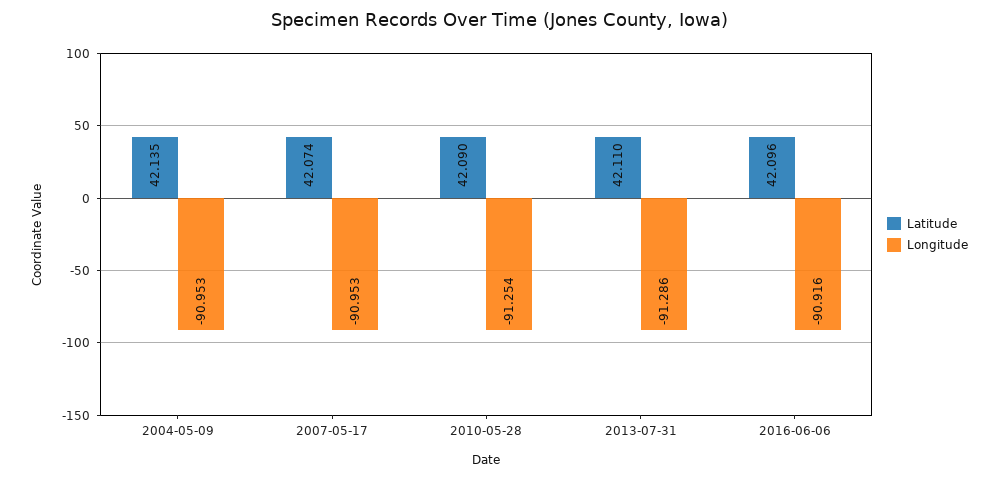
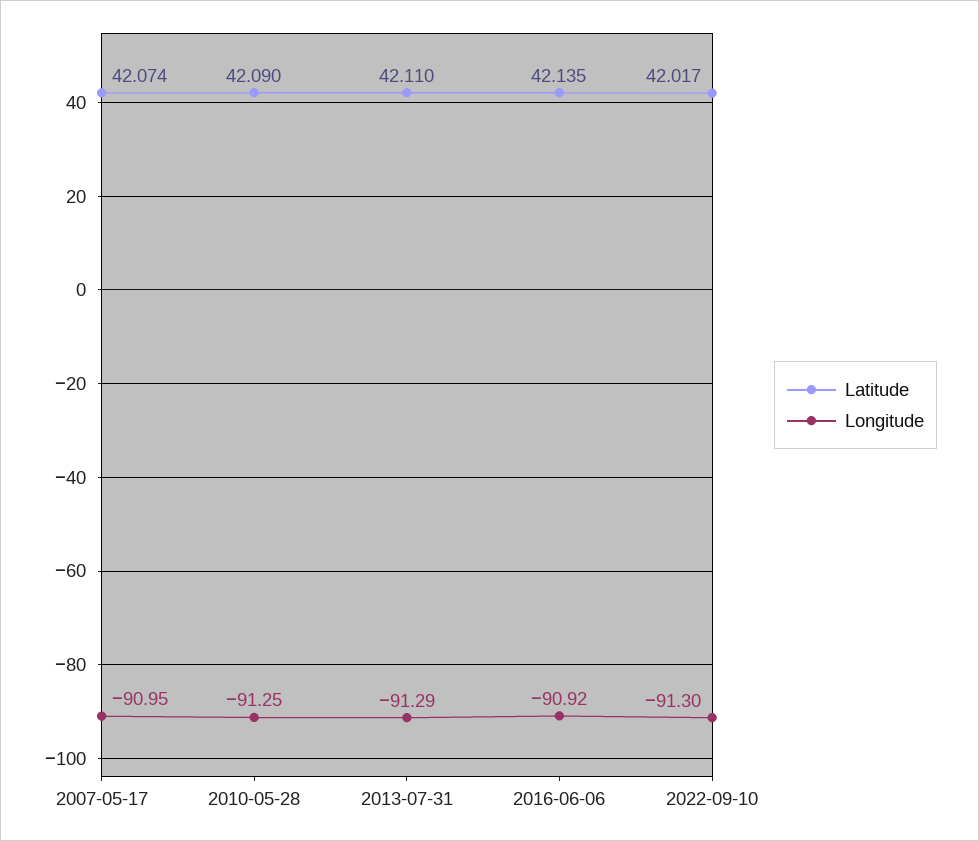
Latitude, 2004-05-09: 42.135 -> none
Longitude, 2004-05-09: -90.953 -> none
Latitude, 2016-06-06: 42.096 -> 42.135
Latitude, 2022-09-10: none -> 42.017
Longitude, 2022-09-10: none -> -91.3

